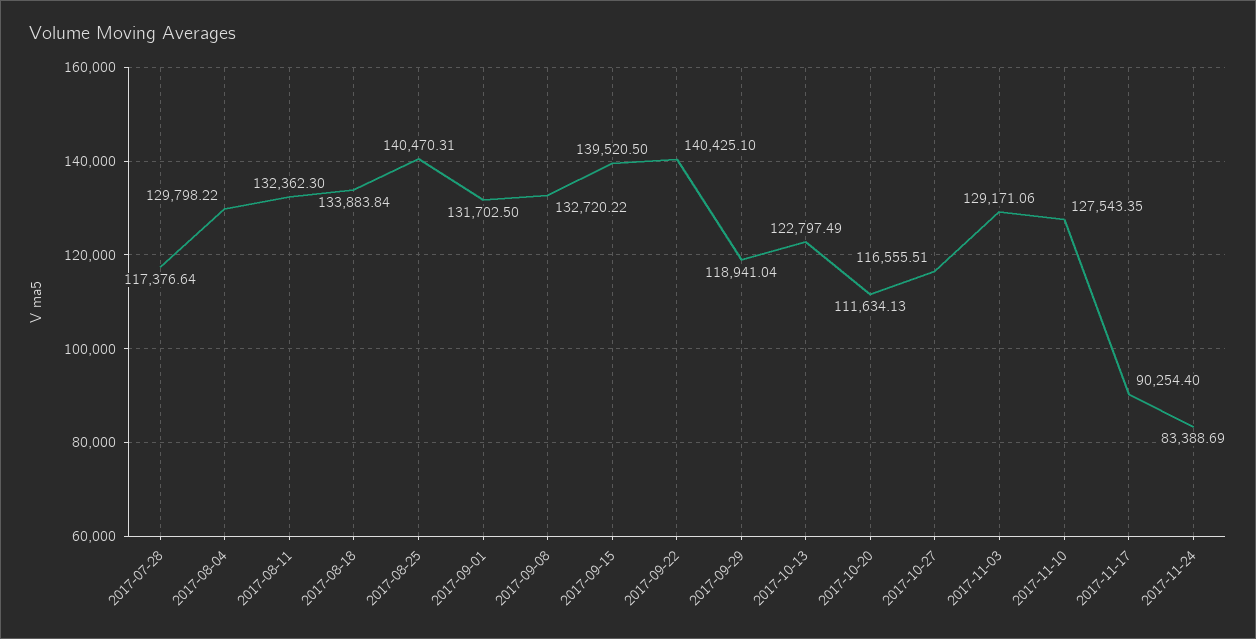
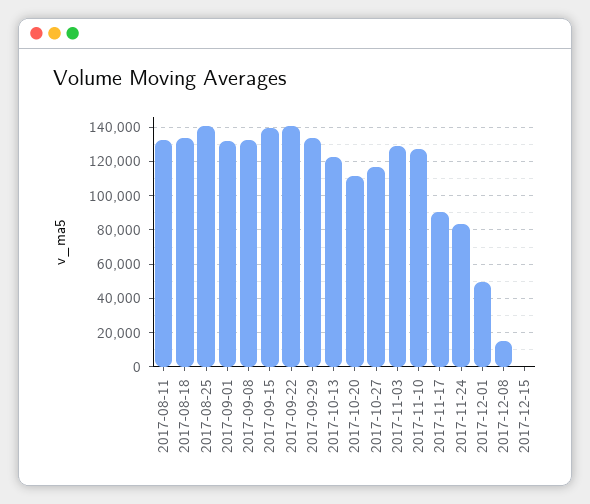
2017-07-28: 117376.64 -> none
2017-08-04: 129798.22 -> none
2017-09-29: 118941.04 -> 135000
2017-12-01: none -> 50000
2017-12-08: none -> 15000
2017-12-15: none -> 0

